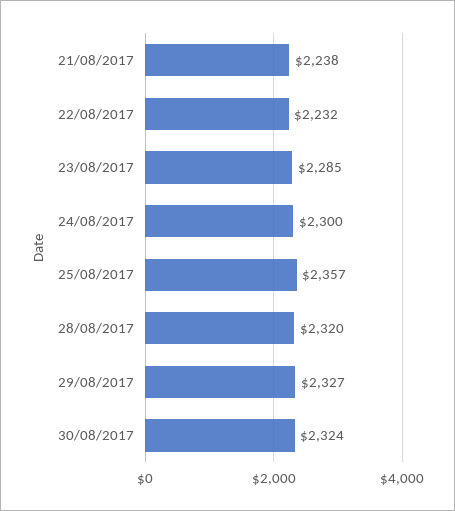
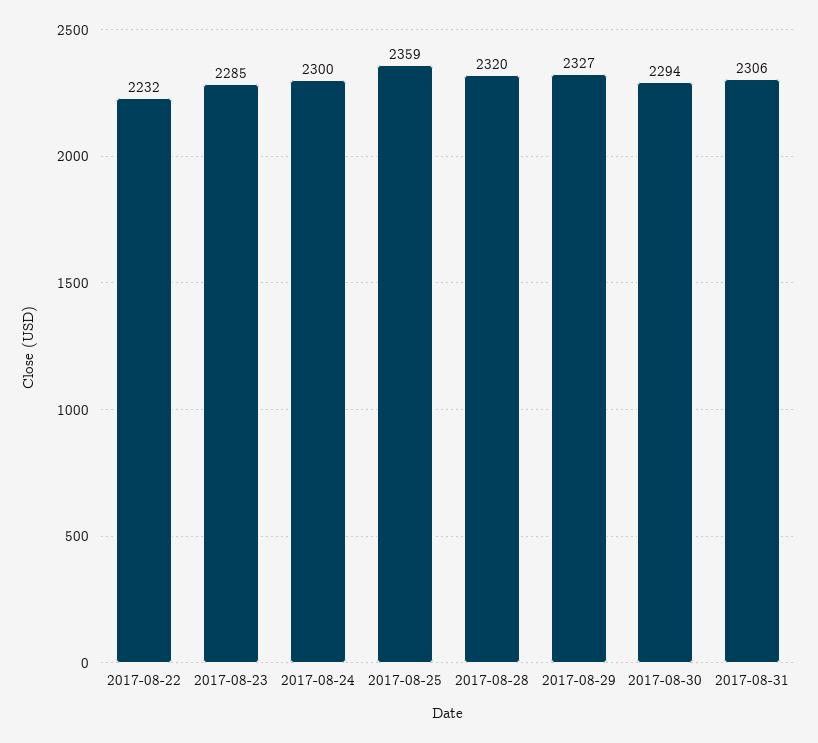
21/08/2017: 2238 -> none
25/08/2017: 2357 -> 2359
30/08/2017: 2324 -> 2294
2017-08-31: none -> 2306

